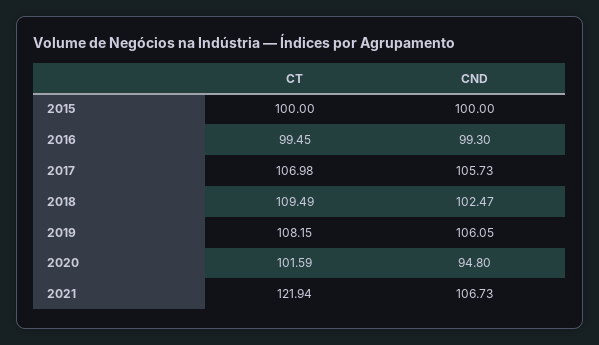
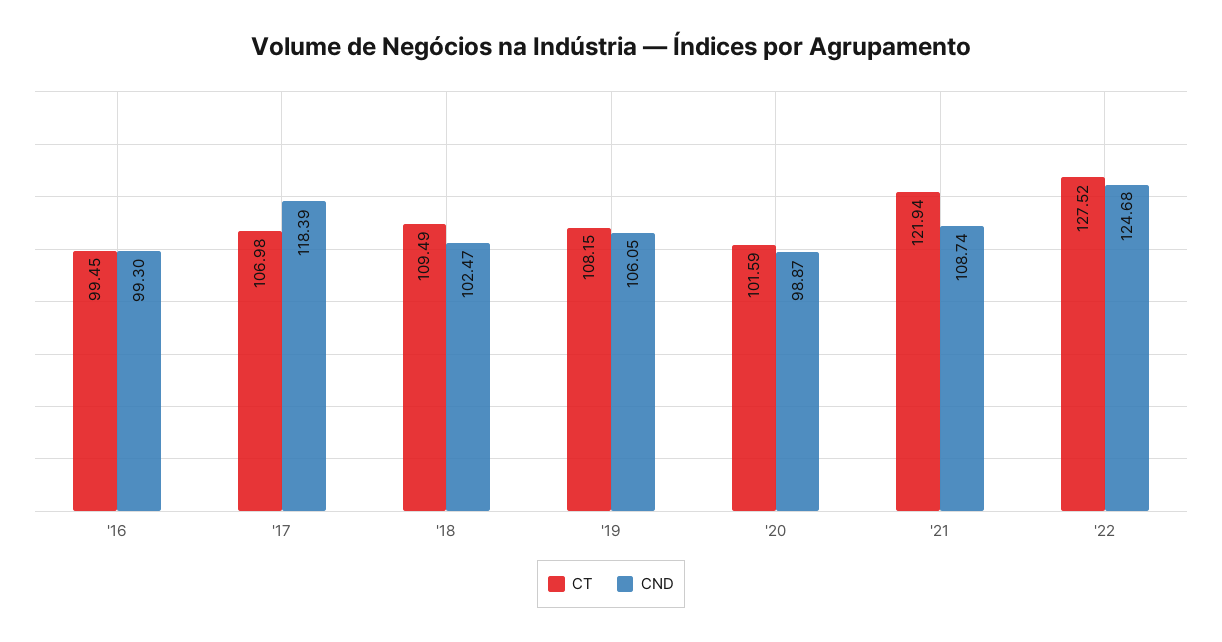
CT, 2015: 100 -> none
CND, 2015: 100 -> none
CND, 2017: 105.73 -> 118.39
CND, 2020: 94.8 -> 98.87
CND, 2021: 106.73 -> 108.74
CT, '22: none -> 127.52
CND, '22: none -> 124.68

